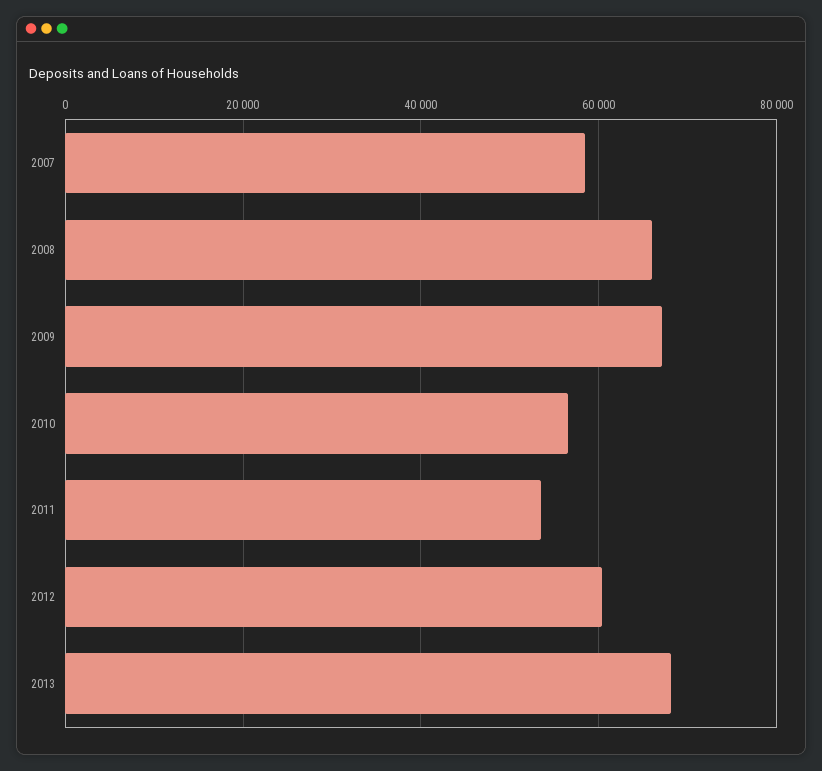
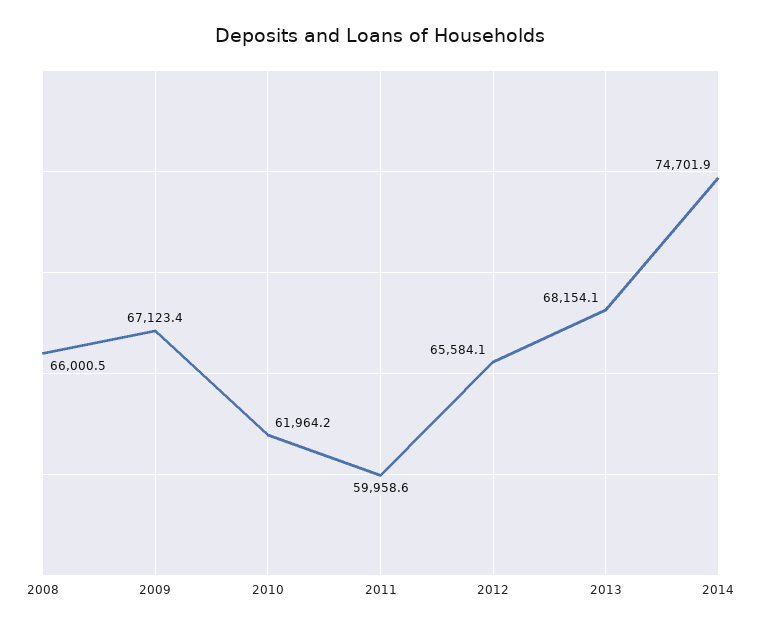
2007: 58000 -> none
2010: 56000 -> 61964.2
2011: 54000 -> 59958.6
2012: 60000 -> 65584.1
2014: none -> 74701.9

